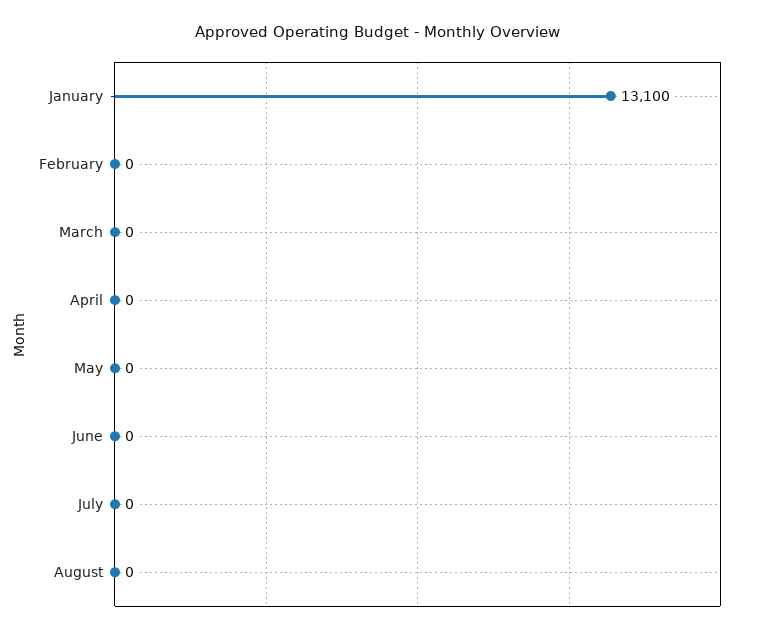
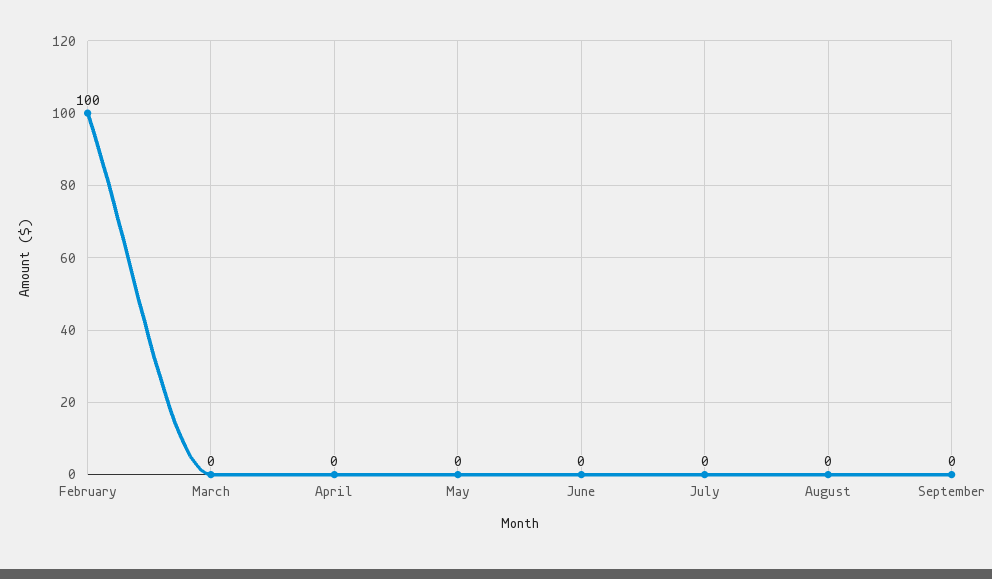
January: 13100 -> none
February: 0 -> 100
September: none -> 0

